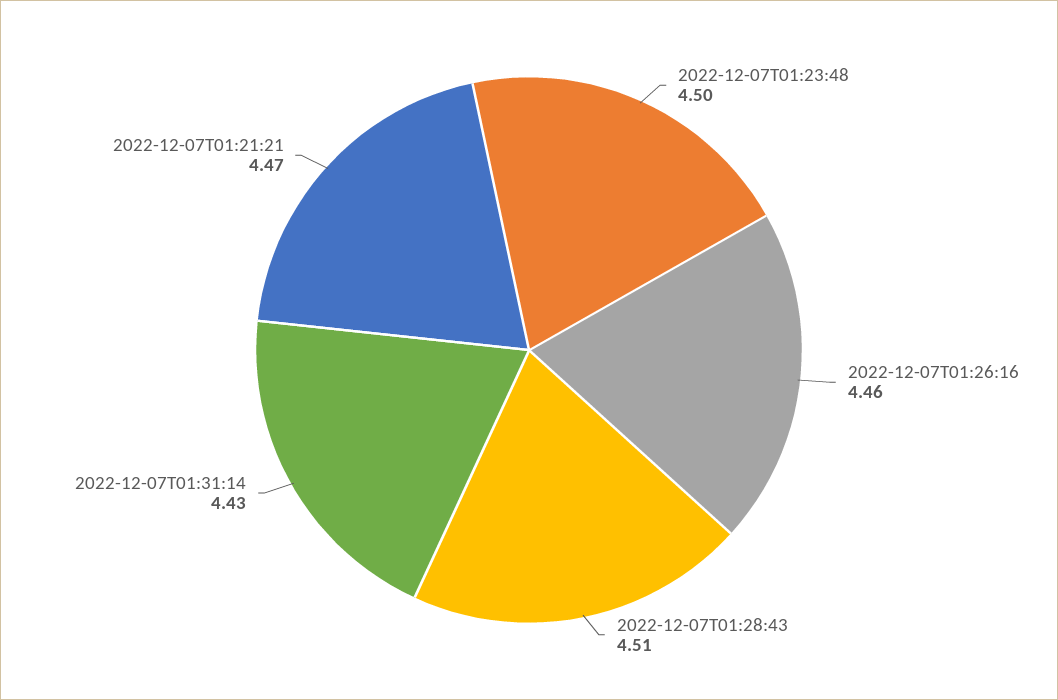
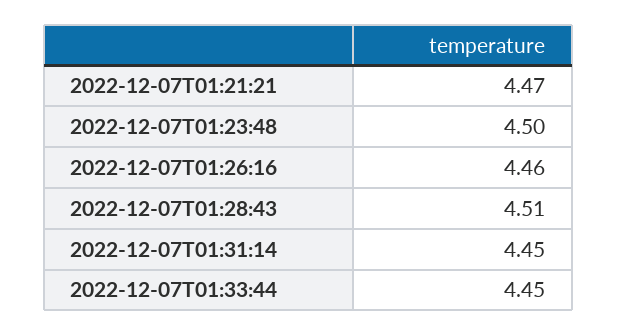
2022-12-07T01:31:14: 4.43 -> 4.45
2022-12-07T01:33:44: none -> 4.45

